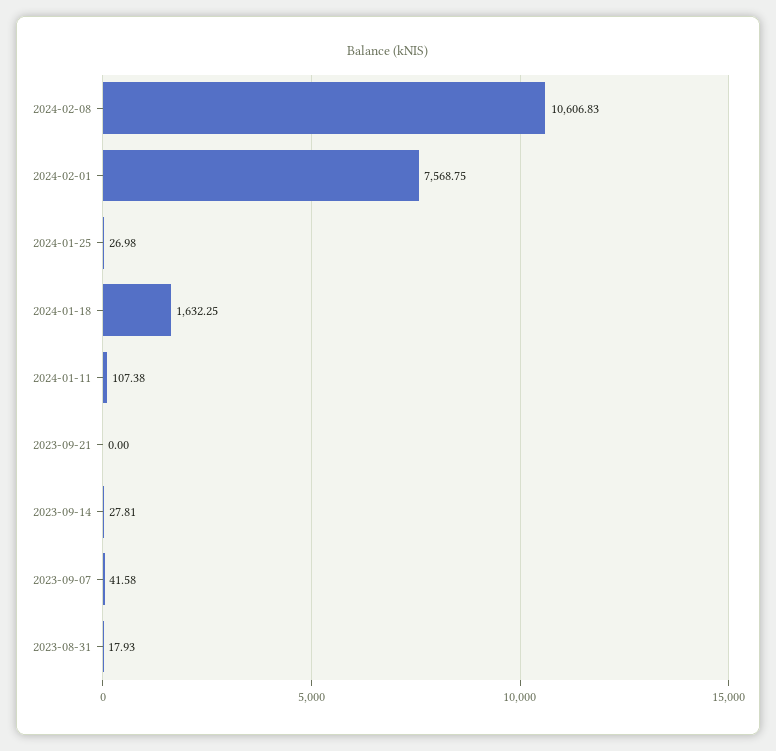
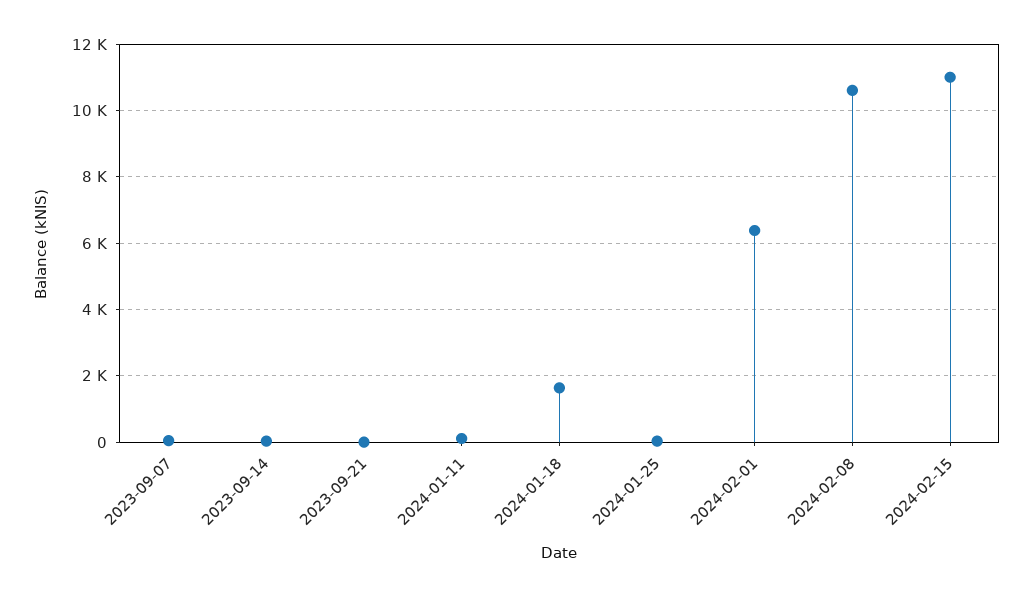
2024-02-01: 7568.75 -> 6400
2023-08-31: 17.93 -> none
2024-02-15: none -> 11000

